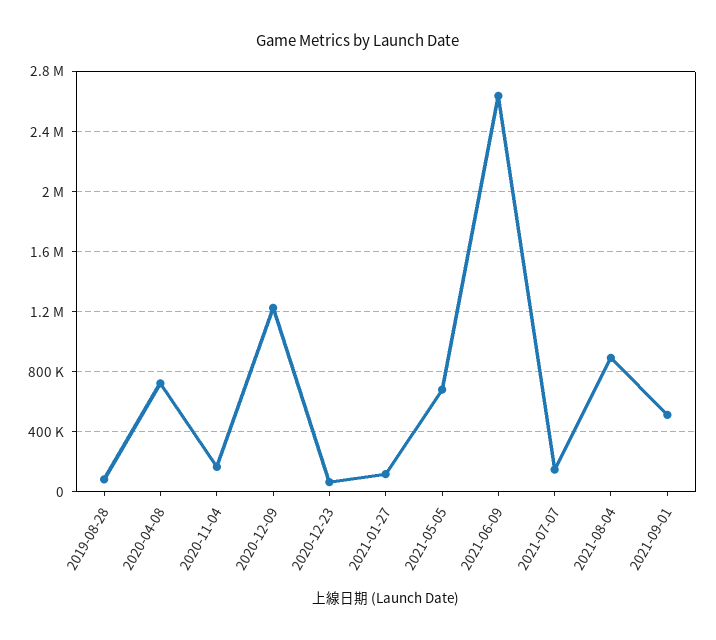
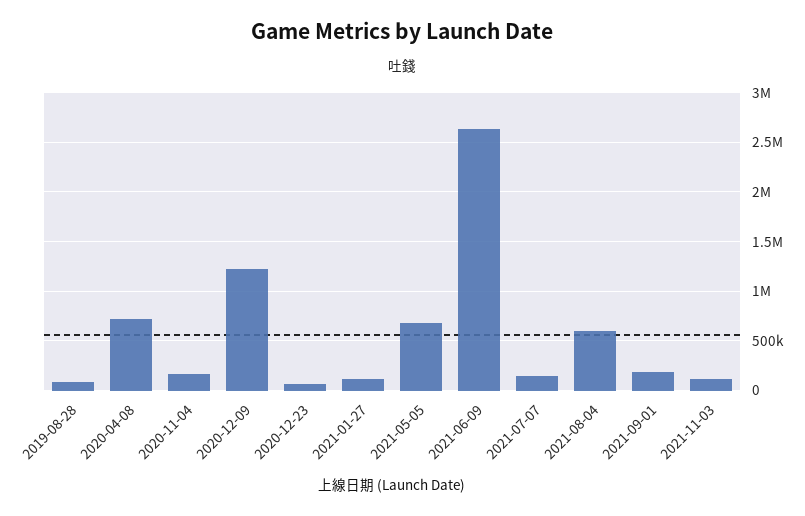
2021-08-04: 900000 -> 600000
2021-09-01: 500000 -> 200000
2021-11-03: none -> 100000

